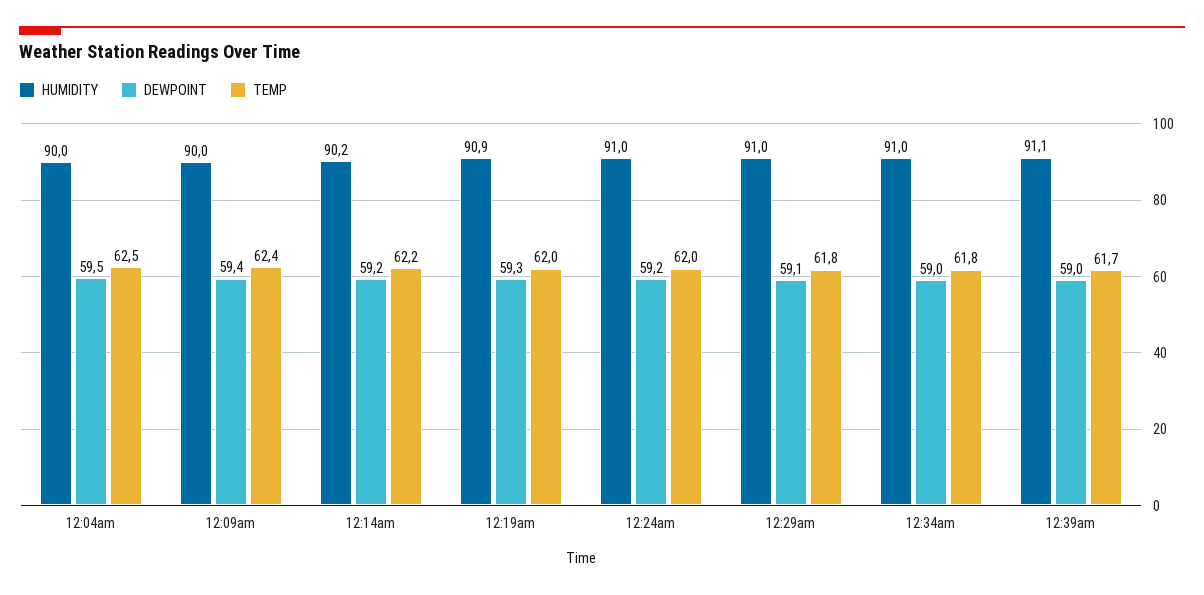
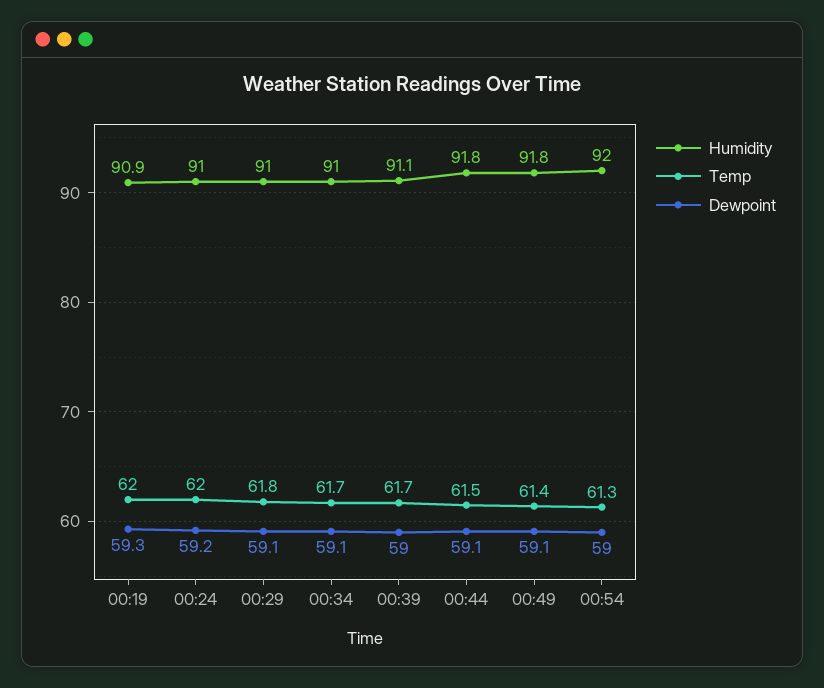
HUMIDITY, 12:04am: 90 -> none
DEWPOINT, 12:04am: 59.5 -> none
TEMP, 12:04am: 62.5 -> none
HUMIDITY, 12:09am: 90 -> none
DEWPOINT, 12:09am: 59.4 -> none
TEMP, 12:09am: 62.4 -> none
HUMIDITY, 12:14am: 90.2 -> none
DEWPOINT, 12:14am: 59.2 -> none
TEMP, 12:14am: 62.2 -> none
DEWPOINT, 12:34am: 59 -> 59.1
TEMP, 12:34am: 61.8 -> 61.7
HUMIDITY, 00:44: none -> 91.8
TEMP, 00:44: none -> 61.5
DEWPOINT, 00:44: none -> 59.1
HUMIDITY, 00:49: none -> 91.8
TEMP, 00:49: none -> 61.4
DEWPOINT, 00:49: none -> 59.1
HUMIDITY, 00:54: none -> 92
TEMP, 00:54: none -> 61.3
DEWPOINT, 00:54: none -> 59

